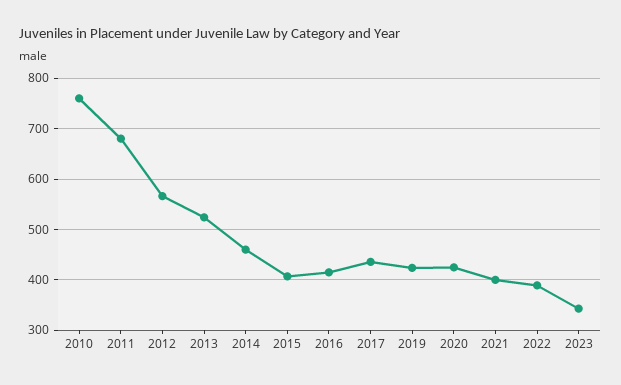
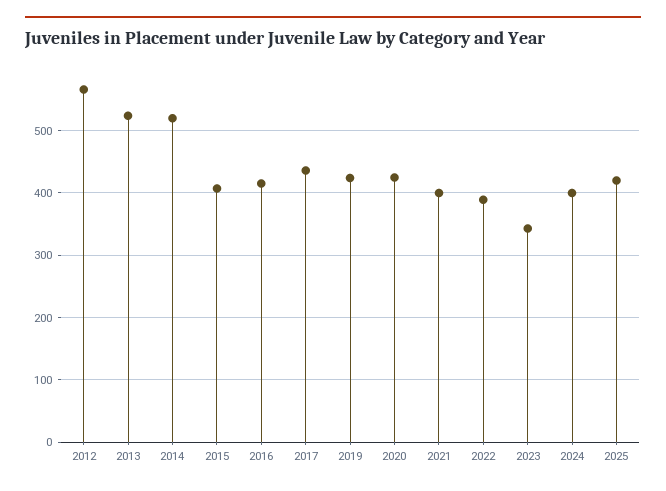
2010: 760 -> none
2011: 680 -> none
2014: 460 -> 520
2024: none -> 400
2025: none -> 420

